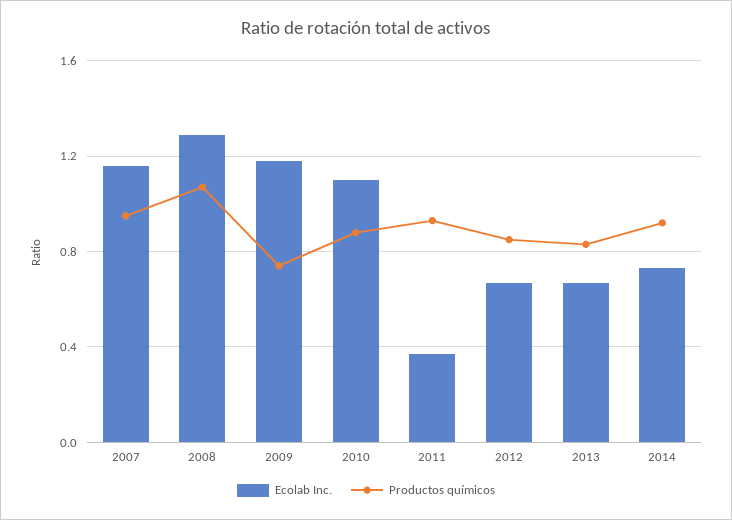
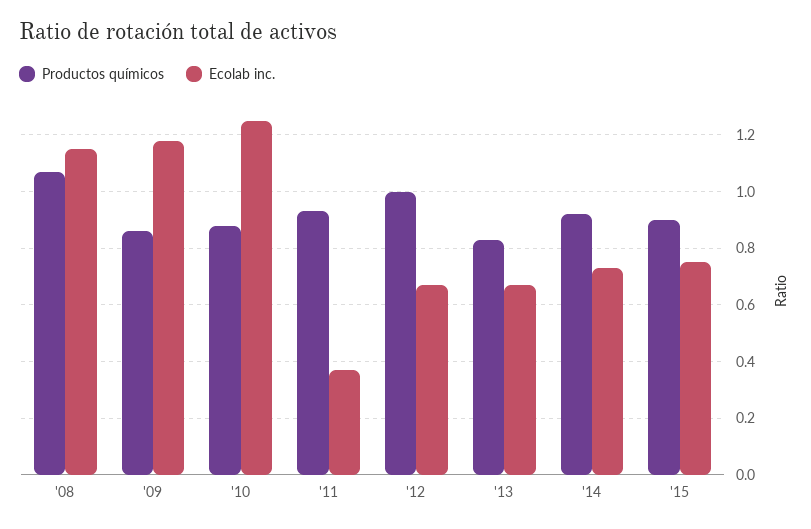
Ecolab Inc., 2007: 1.15 -> none
Productos químicos, 2007: 0.95 -> none
Ecolab Inc., 2008: 1.3 -> 1.15
Productos químicos, 2009: 0.75 -> 0.85
Ecolab Inc., 2010: 1.1 -> 1.25
Productos químicos, 2012: 0.85 -> 1
Productos químicos, '15: none -> 0.9
Ecolab Inc., '15: none -> 0.75

